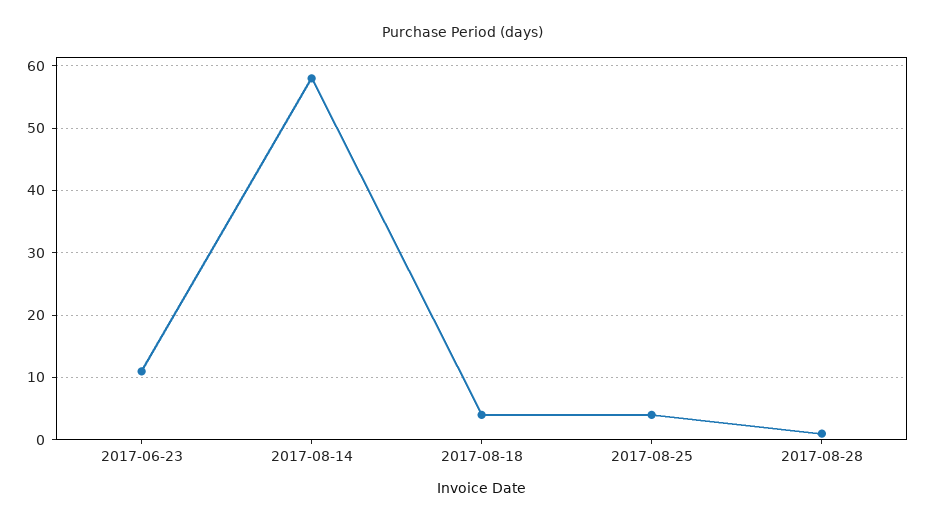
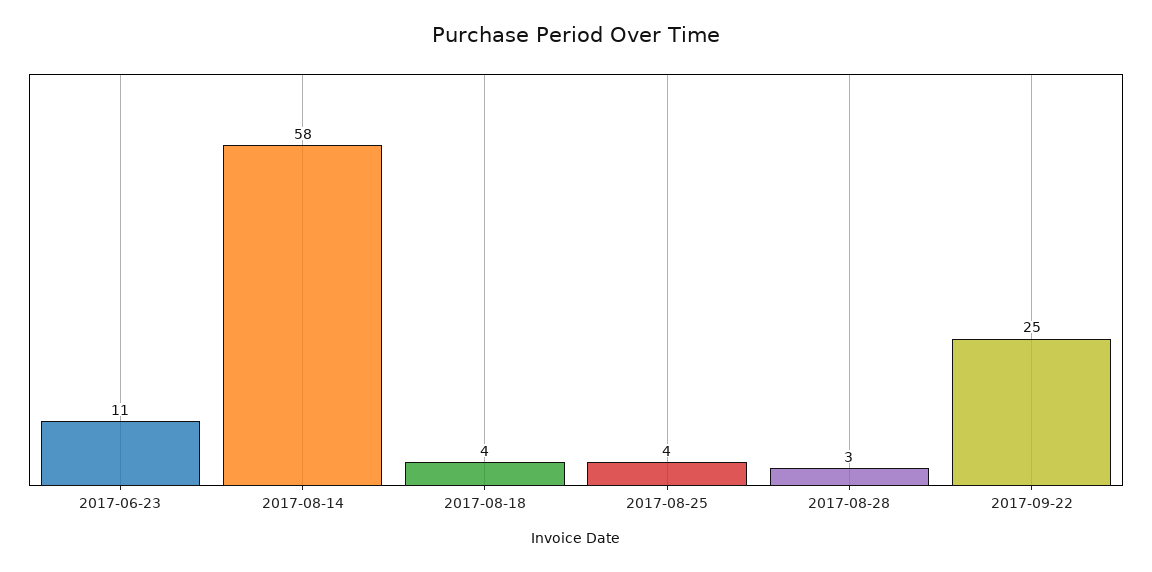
2017-08-28: 1 -> 3
2017-09-22: none -> 25

